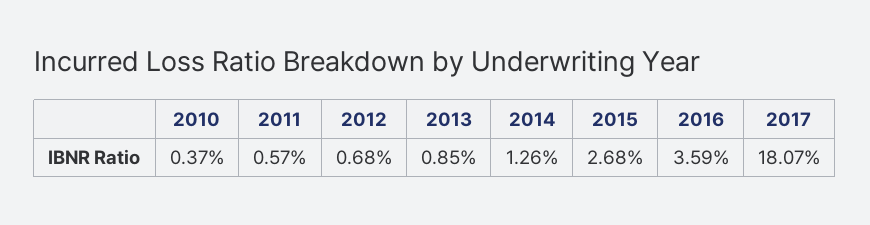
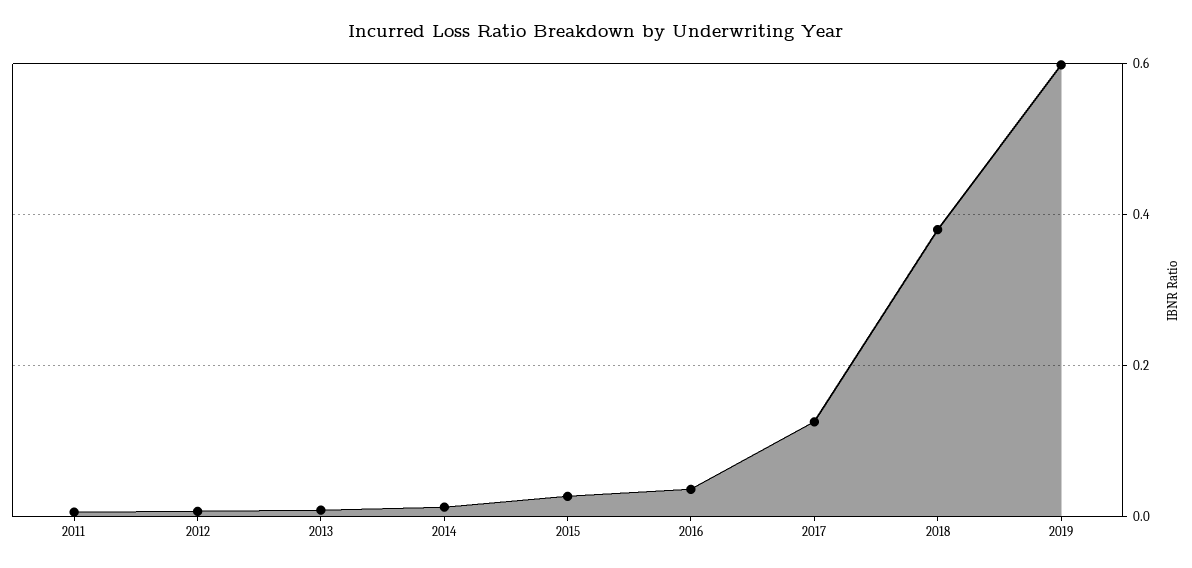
2010: 0.0037 -> none
2017: 0.1807 -> 0.12
2018: none -> 0.38
2019: none -> 0.6

